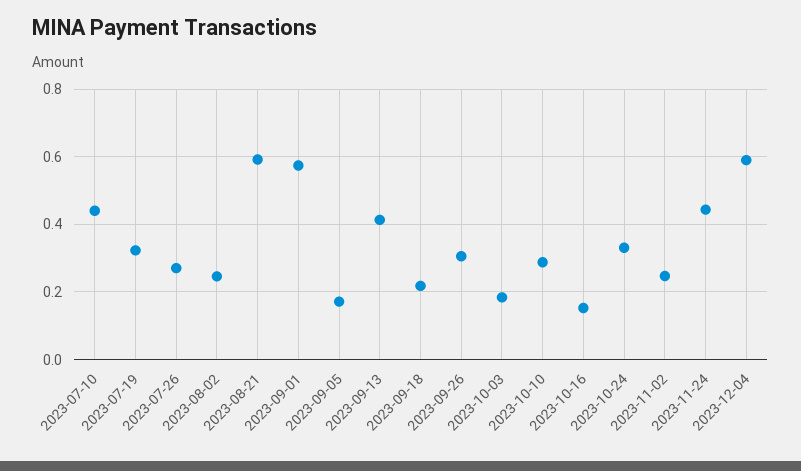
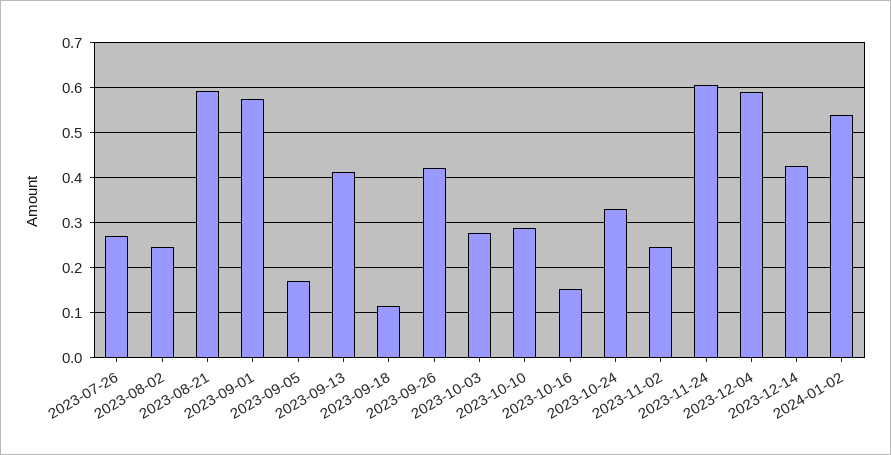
2023-07-10: 0.44 -> none
2023-07-19: 0.32 -> none
2023-09-18: 0.22 -> 0.12
2023-09-26: 0.3 -> 0.42
2023-10-03: 0.18 -> 0.28
2023-11-24: 0.44 -> 0.6
2023-12-14: none -> 0.42
2024-01-02: none -> 0.54

